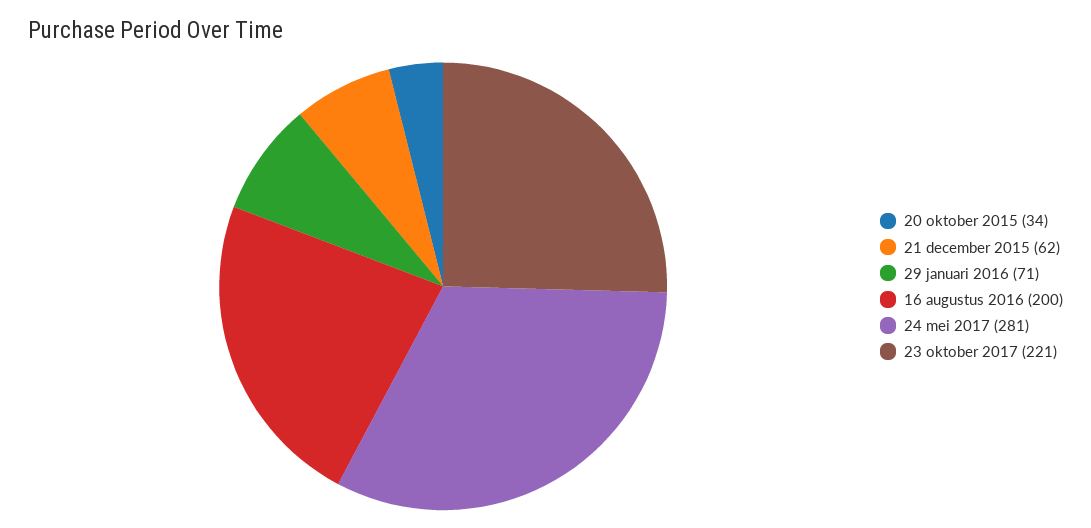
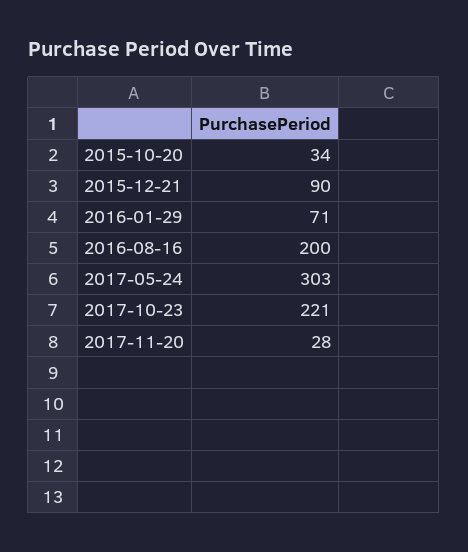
21 december 2015: 62 -> 90
24 mei 2017: 281 -> 303
2017-11-20: none -> 28

